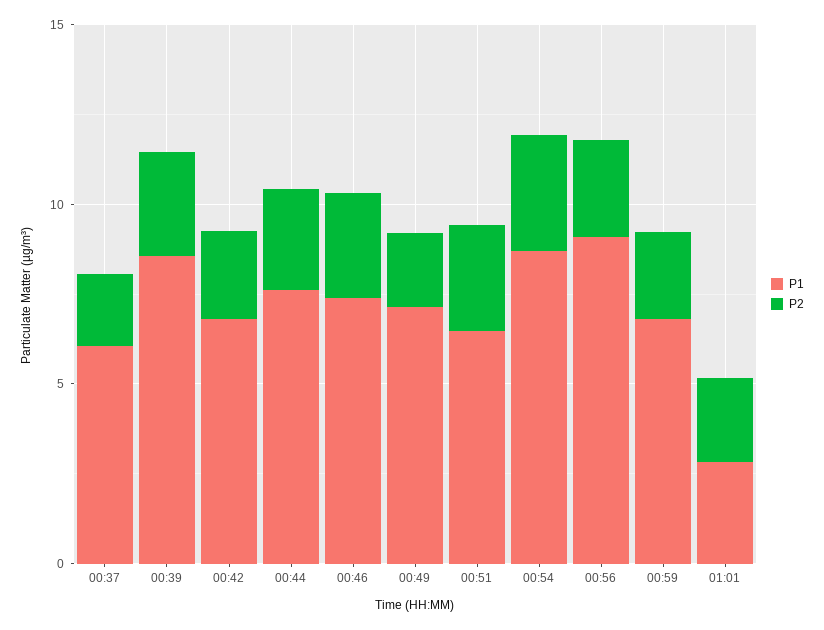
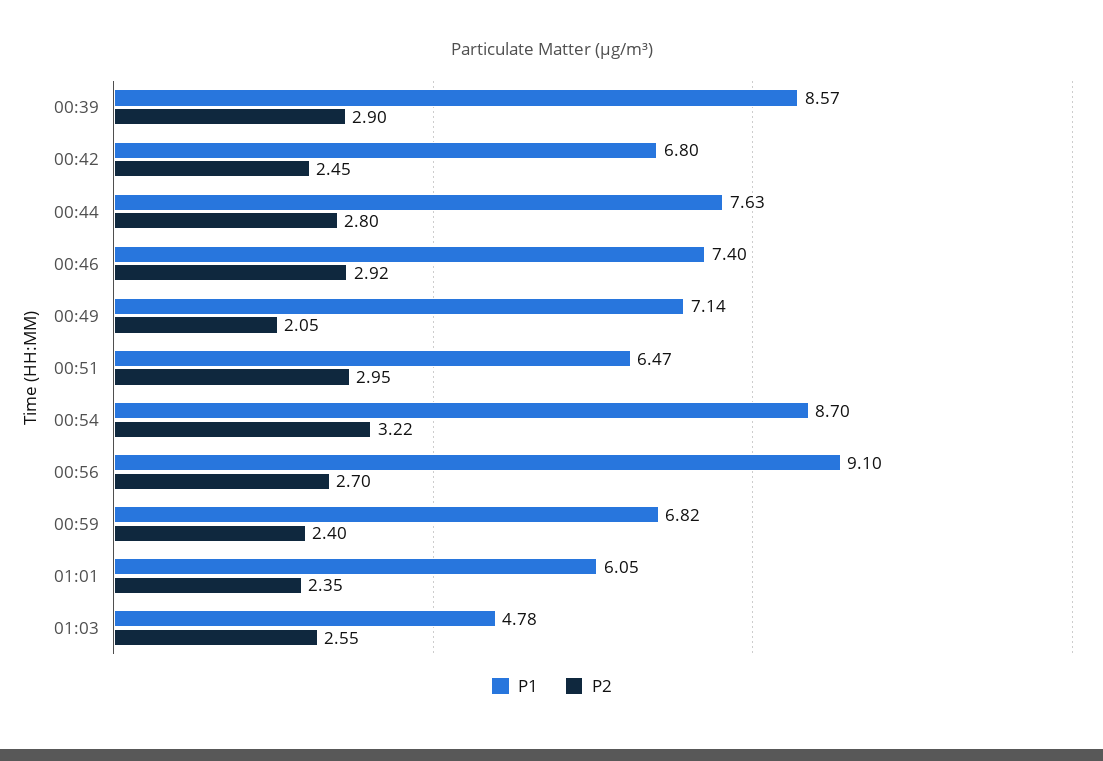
P1, 00:37: 6 -> none
P2, 00:37: 2 -> none
P1, 01:01: 3 -> 6.05
P1, 01:03: none -> 4.78
P2, 01:03: none -> 2.55

